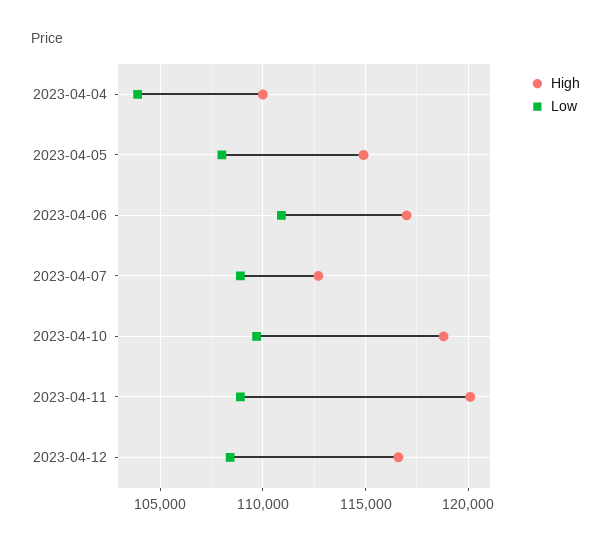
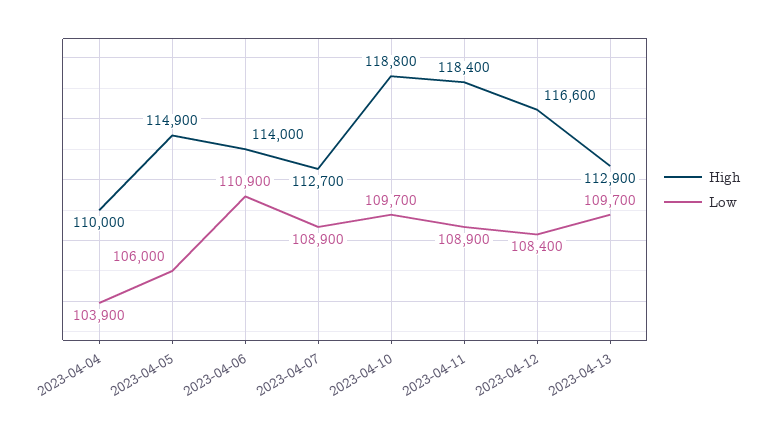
Low, 2023-04-05: 108000 -> 106000
High, 2023-04-06: 117000 -> 114000
High, 2023-04-11: 120000 -> 118400
High, 2023-04-13: none -> 112900
Low, 2023-04-13: none -> 109700

